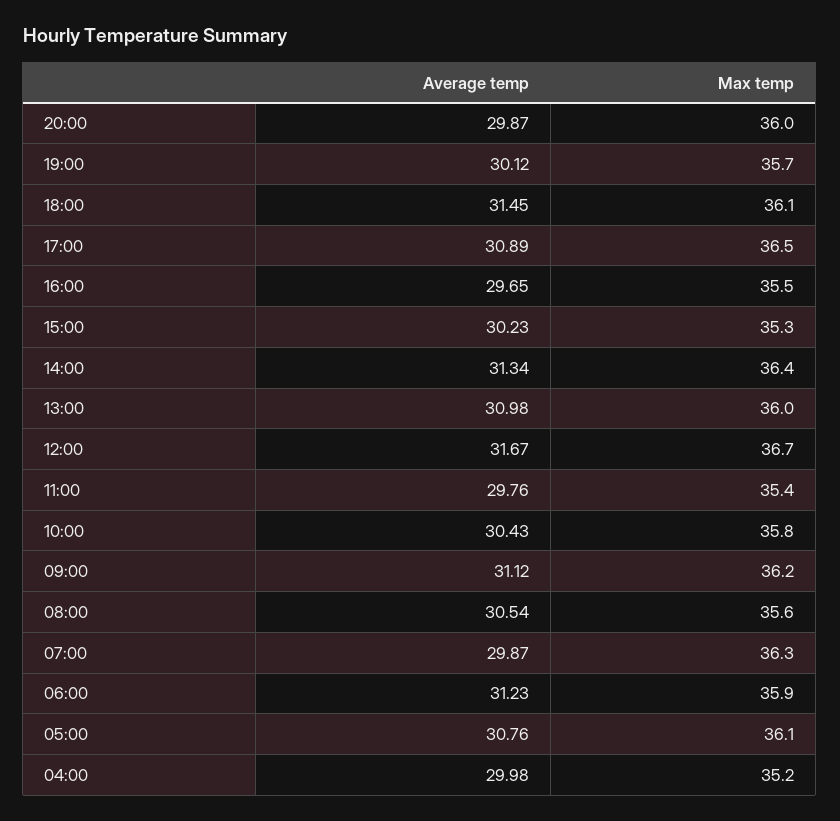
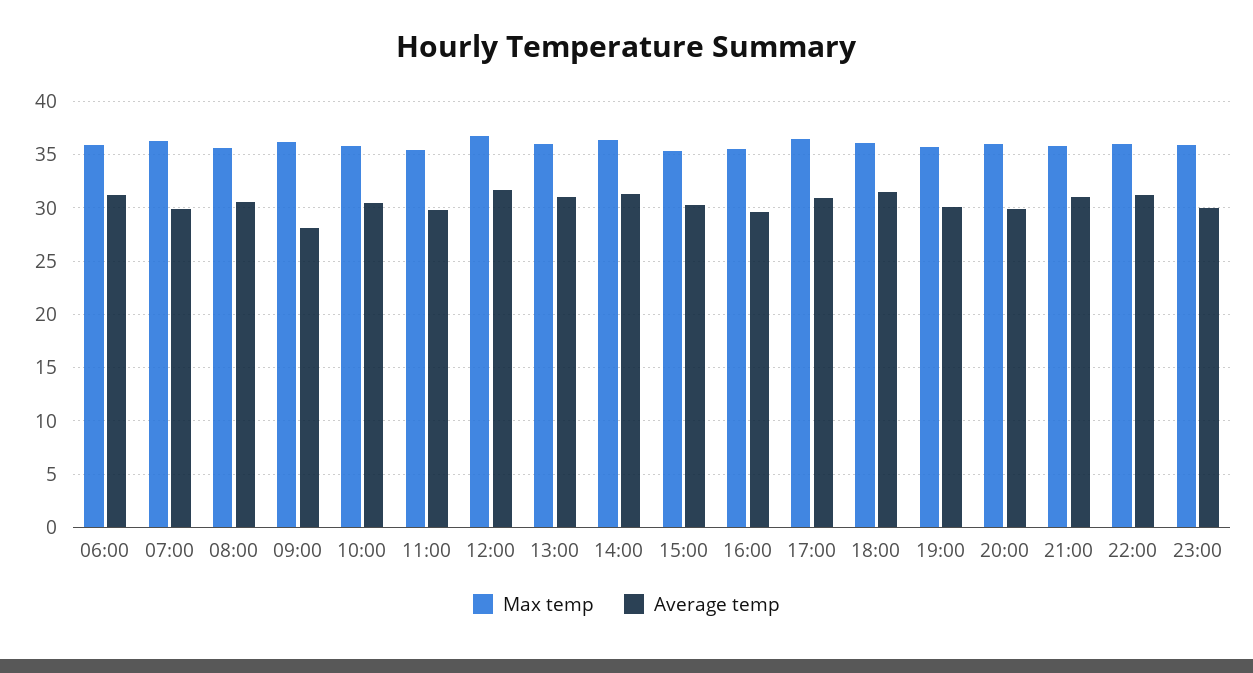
Average temp, 09:00: 31.12 -> 28
Average temp, 05:00: 30.76 -> none
Max temp, 05:00: 36.1 -> none
Average temp, 04:00: 29.98 -> none
Max temp, 04:00: 35.2 -> none
Max temp, 21:00: none -> 36
Average temp, 21:00: none -> 31
Max temp, 22:00: none -> 36
Average temp, 22:00: none -> 31
Max temp, 23:00: none -> 36
Average temp, 23:00: none -> 30

